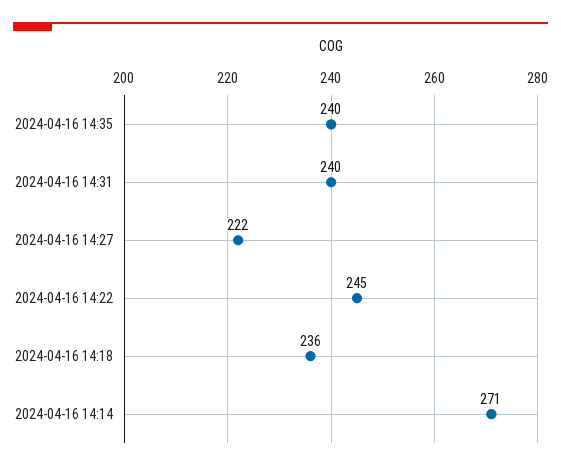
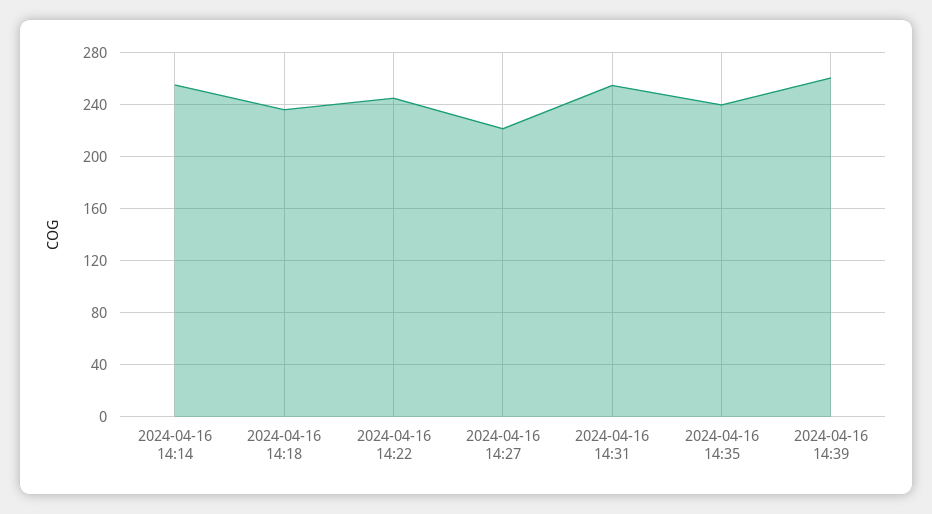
2024-04-16 14:31: 240 -> 255
2024-04-16 14:14: 271 -> 255
2024-04-16 14:39: none -> 260

